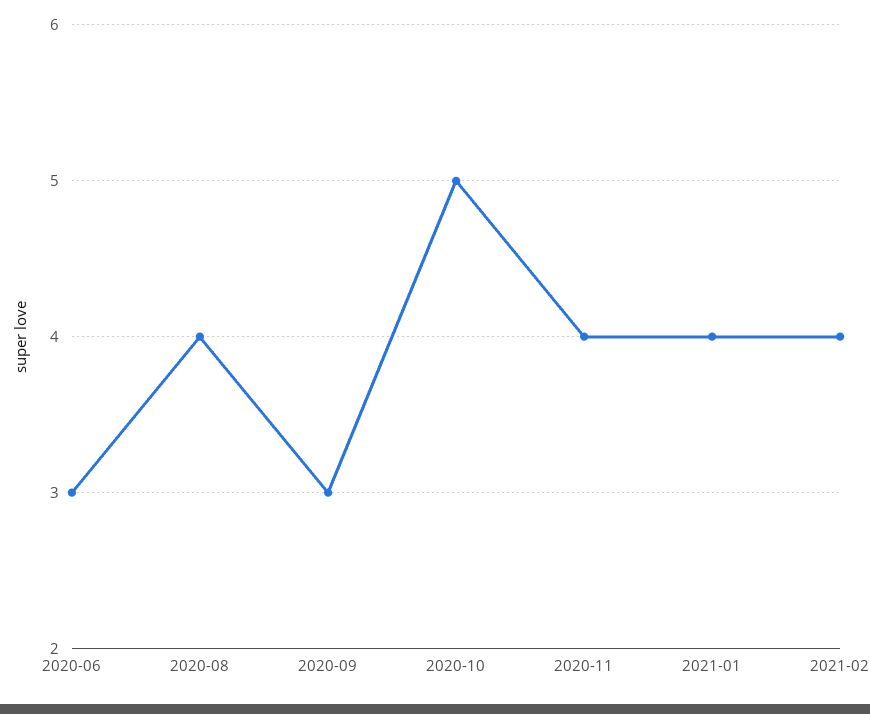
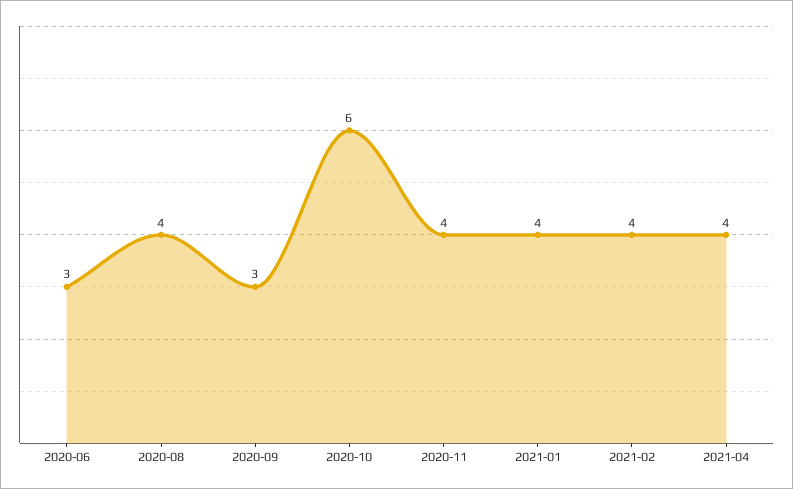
2020-10: 5 -> 6
2021-04: none -> 4

